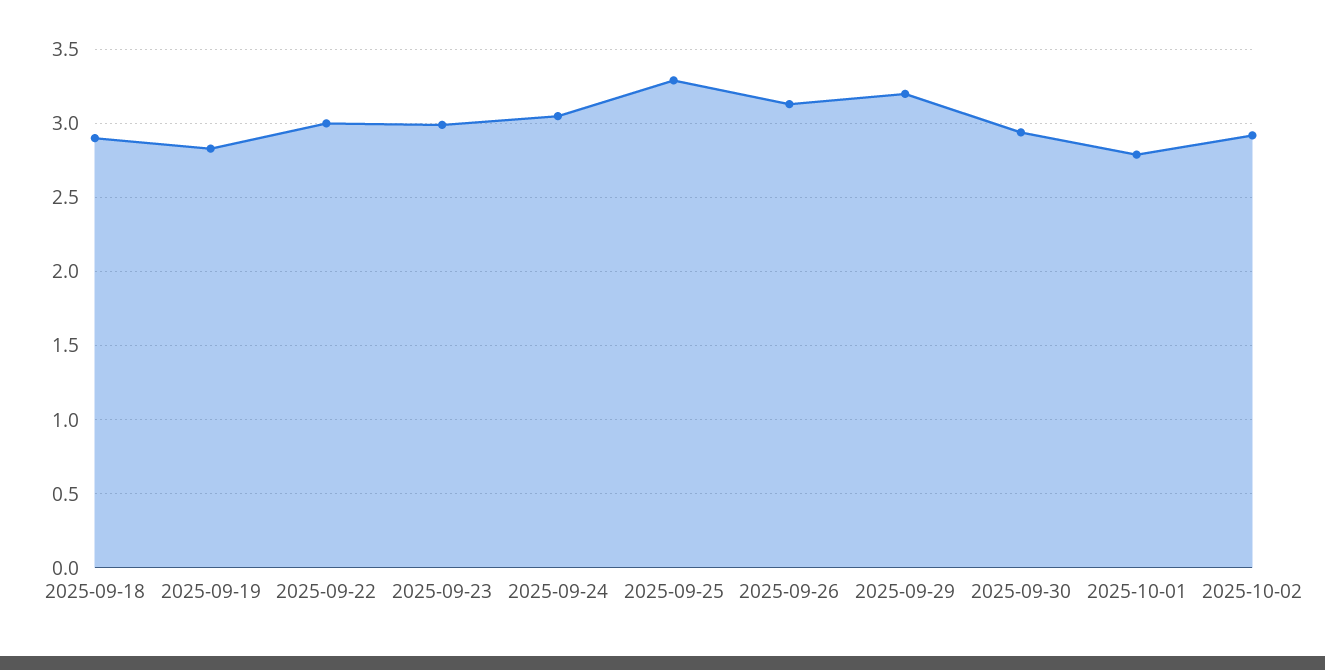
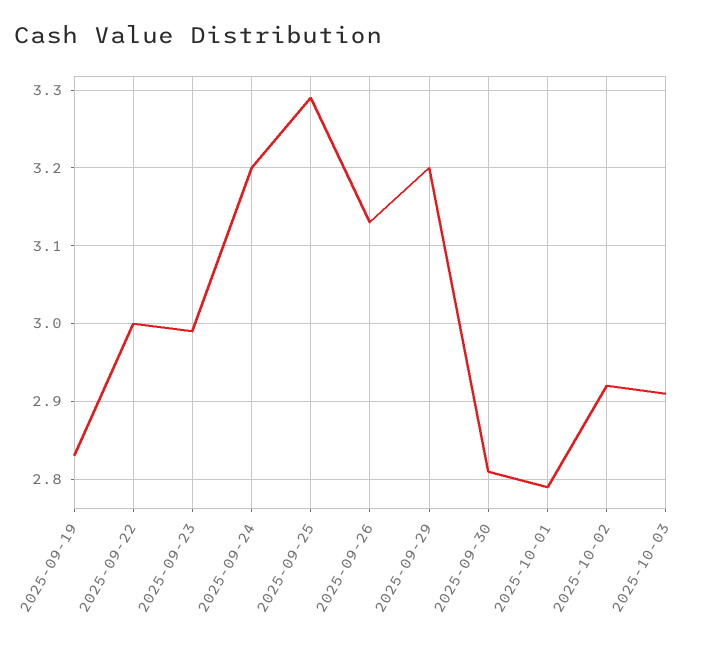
2025-09-18: 2.9 -> none
2025-09-24: 3.05 -> 3.2
2025-09-30: 2.95 -> 2.81
2025-10-03: none -> 2.91

